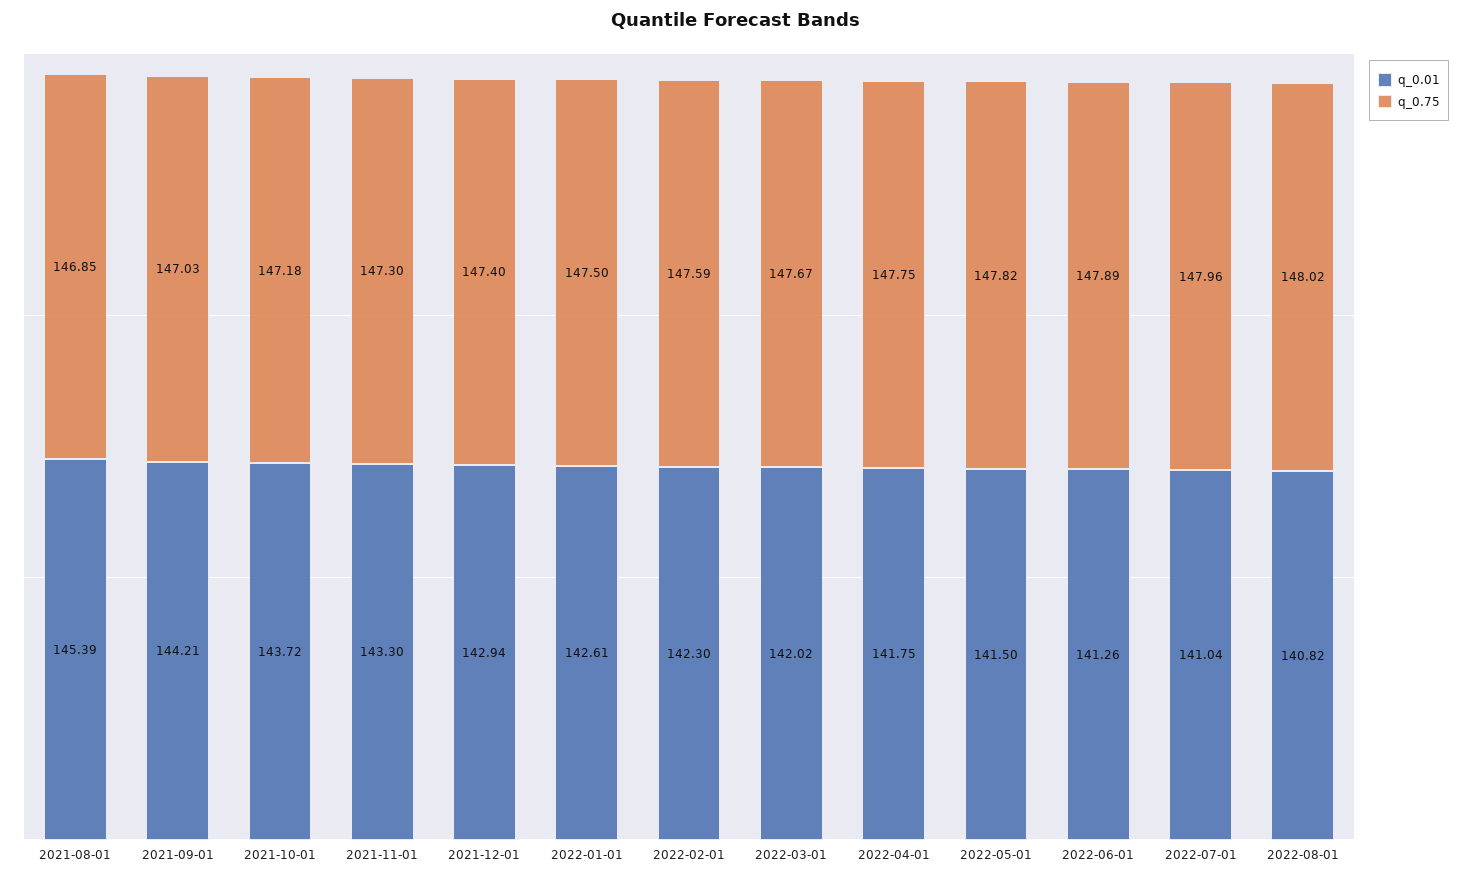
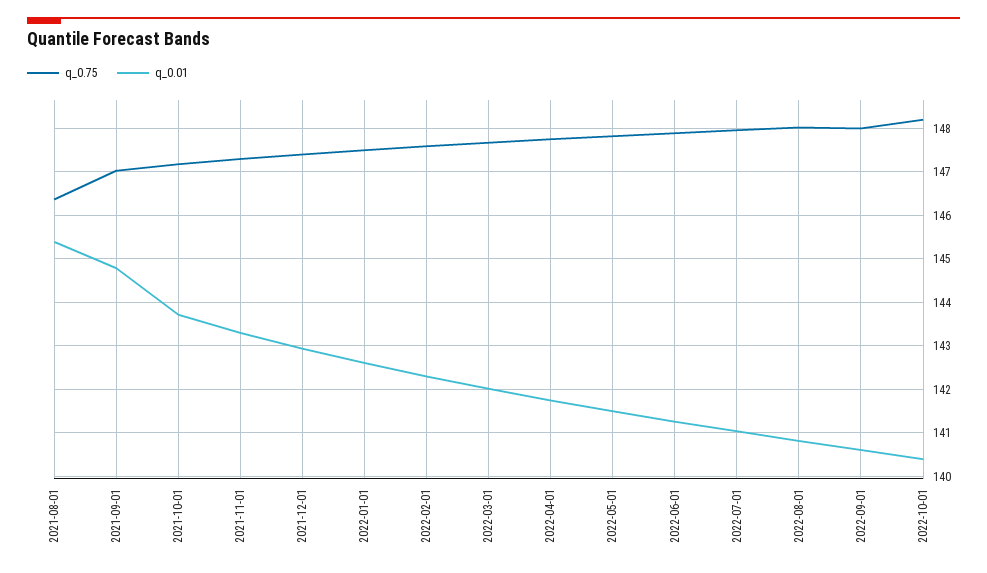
q_0.75, 2021-08-01: 146.85 -> 146.4
q_0.01, 2021-09-01: 144.21 -> 144.8
q_0.75, 2022-09-01: none -> 148
q_0.01, 2022-09-01: none -> 140.6
q_0.75, 2022-10-01: none -> 148.2
q_0.01, 2022-10-01: none -> 140.4

